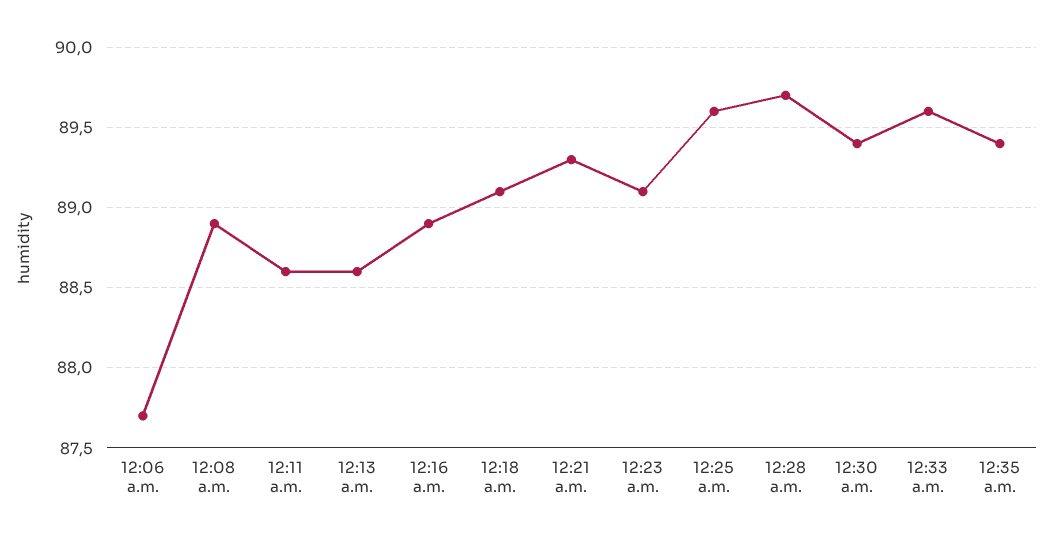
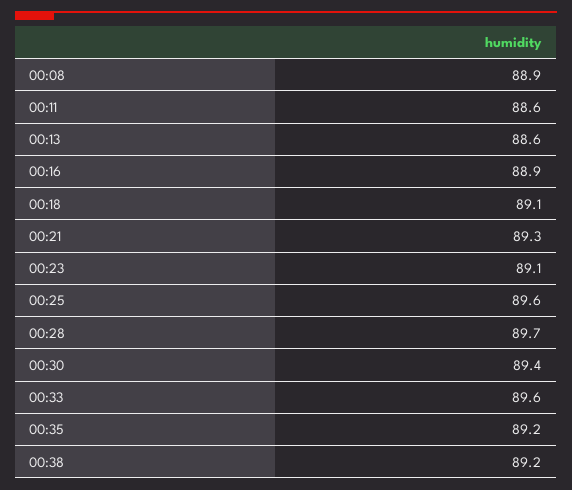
12:06 a.m.: 87.7 -> none
12:35 a.m.: 89.4 -> 89.2
00:38: none -> 89.2

